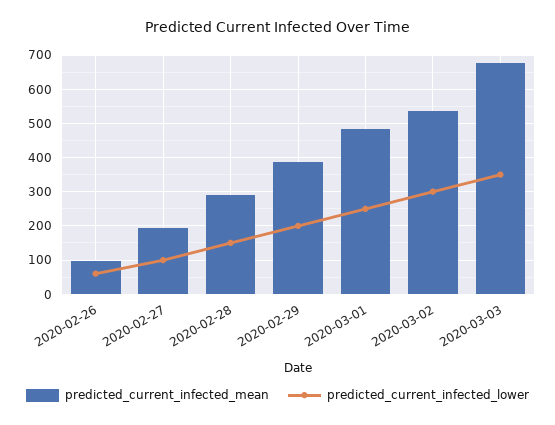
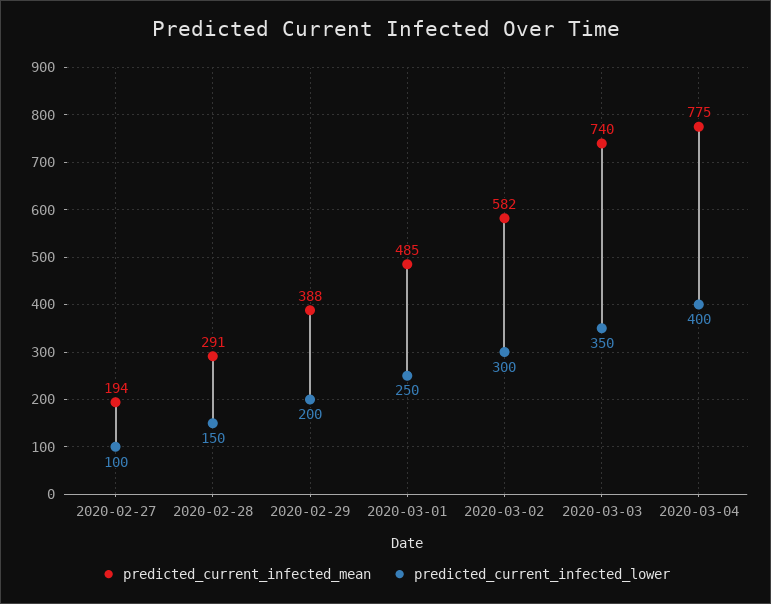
predicted_current_infected_mean, 2020-02-26: 100 -> none
predicted_current_infected_lower, 2020-02-26: 60 -> none
predicted_current_infected_mean, 2020-03-02: 540 -> 582
predicted_current_infected_mean, 2020-03-03: 680 -> 740
predicted_current_infected_mean, 2020-03-04: none -> 775
predicted_current_infected_lower, 2020-03-04: none -> 400

